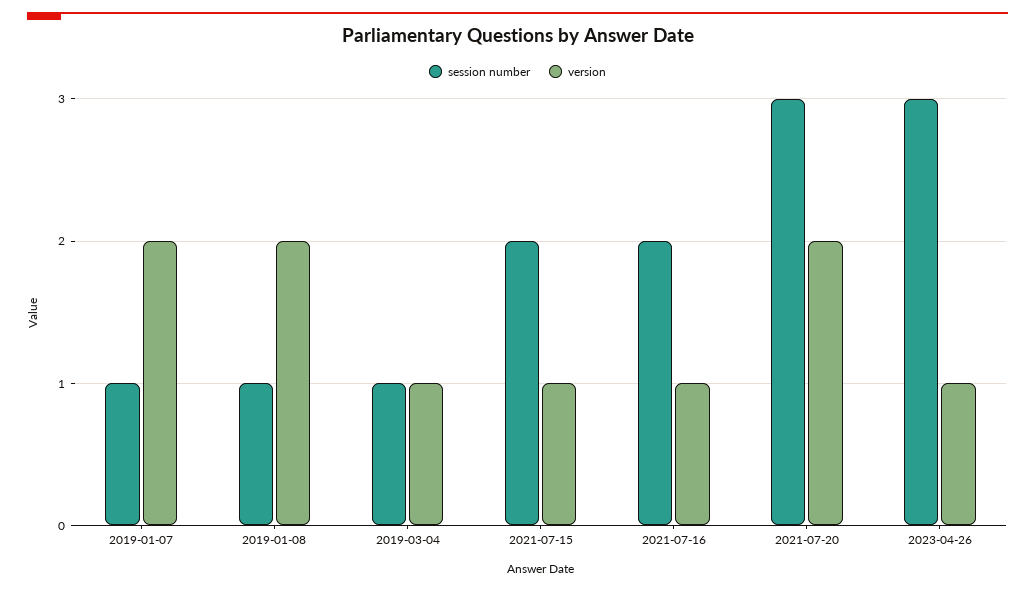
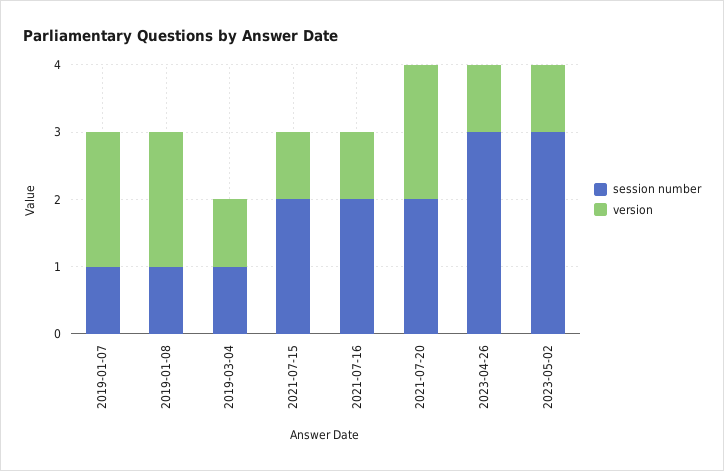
session number, 2021-07-20: 3 -> 2
session number, 2023-05-02: none -> 3
version, 2023-05-02: none -> 1

